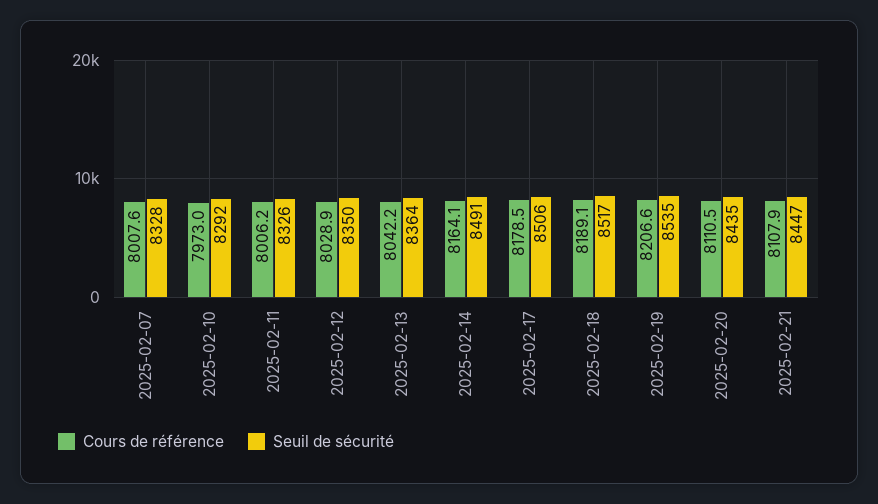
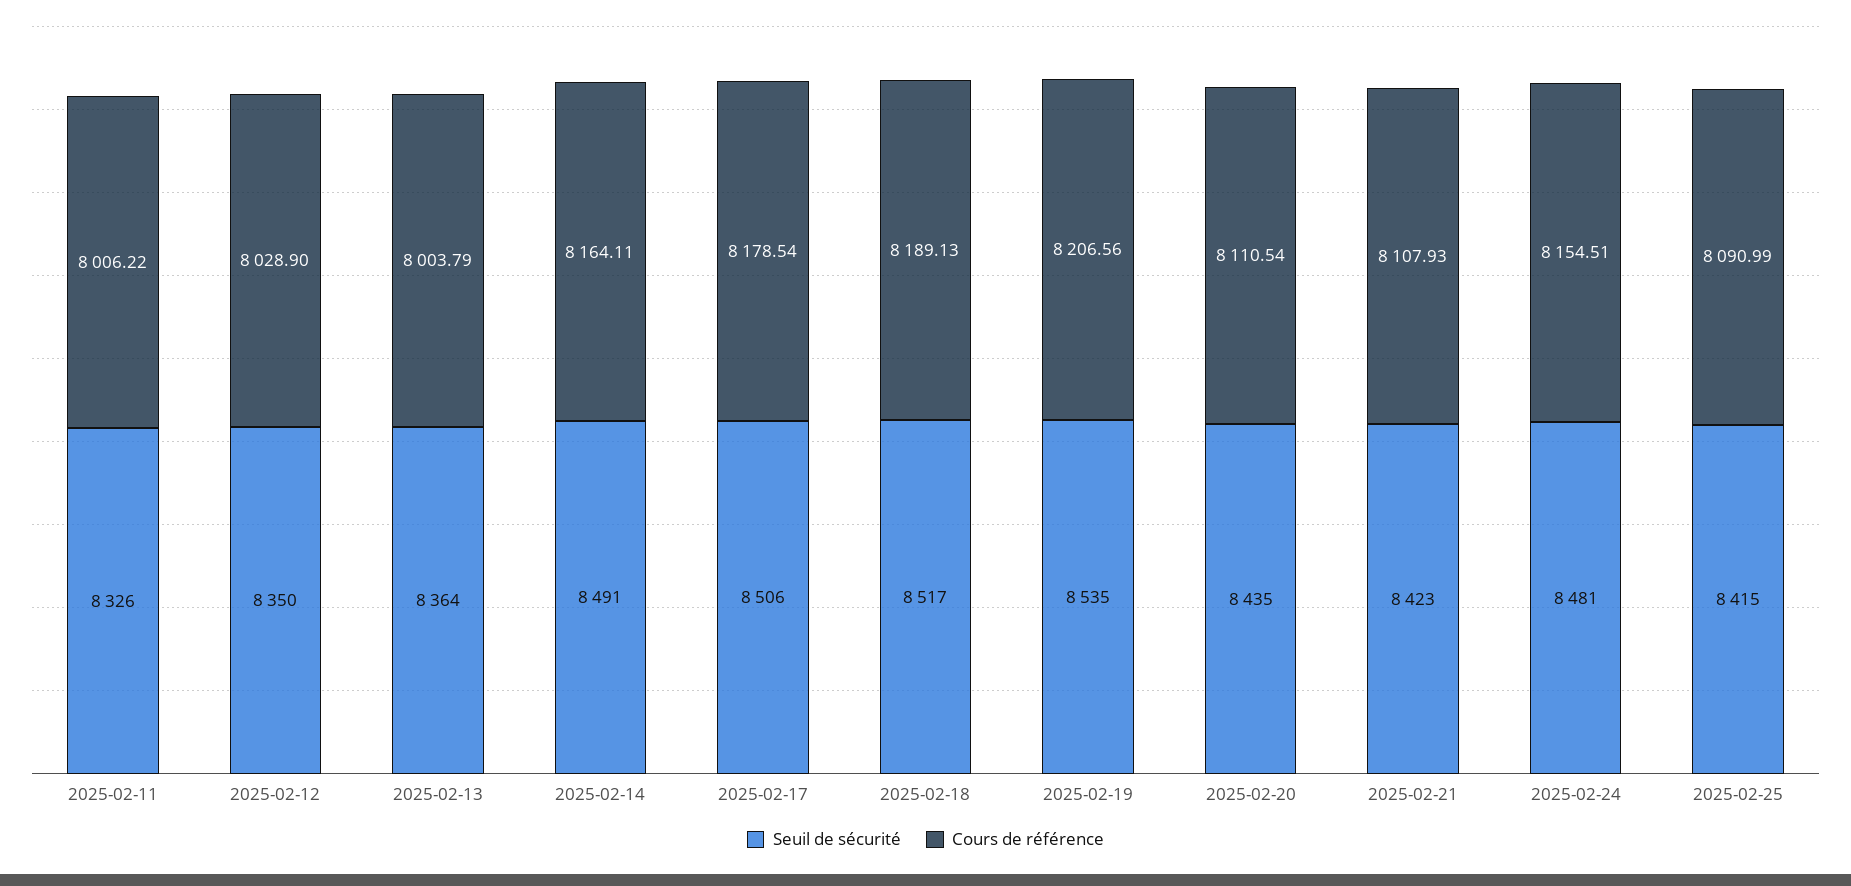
Cours de référence, 2025-02-07: 8007.6 -> none
Seuil de sécurité, 2025-02-07: 8328 -> none
Cours de référence, 2025-02-10: 7973 -> none
Seuil de sécurité, 2025-02-10: 8292 -> none
Cours de référence, 2025-02-13: 8042.2 -> 8003.79
Seuil de sécurité, 2025-02-21: 8447 -> 8423
Seuil de sécurité, 2025-02-24: none -> 8481
Cours de référence, 2025-02-24: none -> 8154.51
Seuil de sécurité, 2025-02-25: none -> 8415
Cours de référence, 2025-02-25: none -> 8090.99

